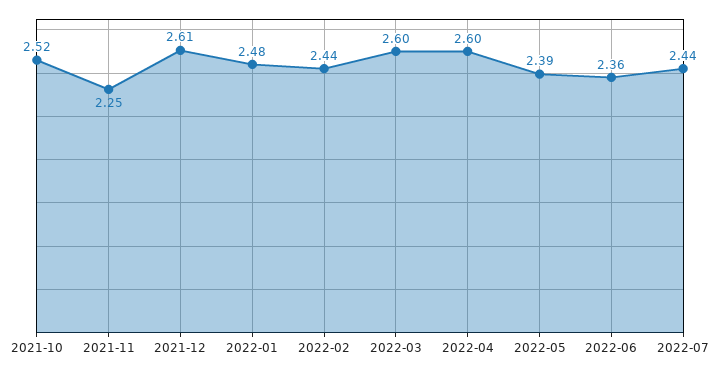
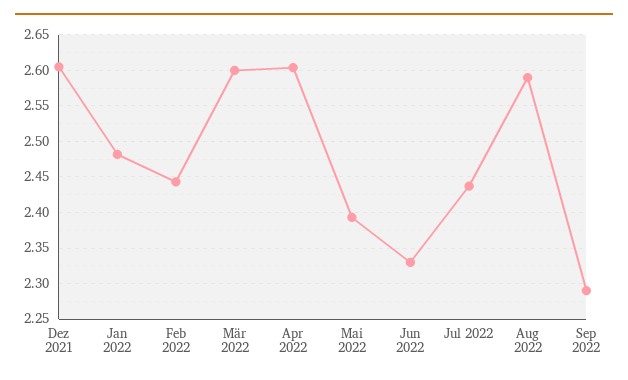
2021-10: 2.52 -> none
2021-11: 2.25 -> none
2022-06: 2.36 -> 2.33
Aug 2022: none -> 2.59
Sep 2022: none -> 2.29

